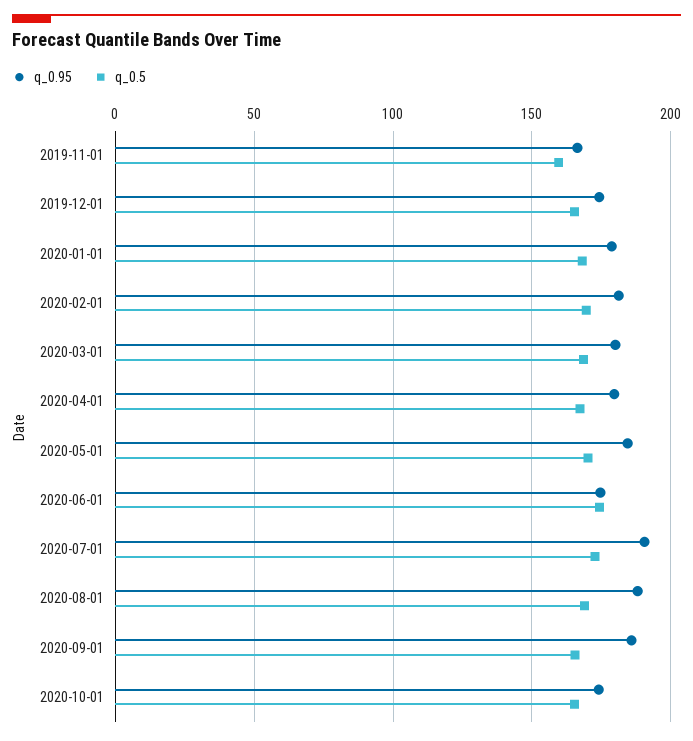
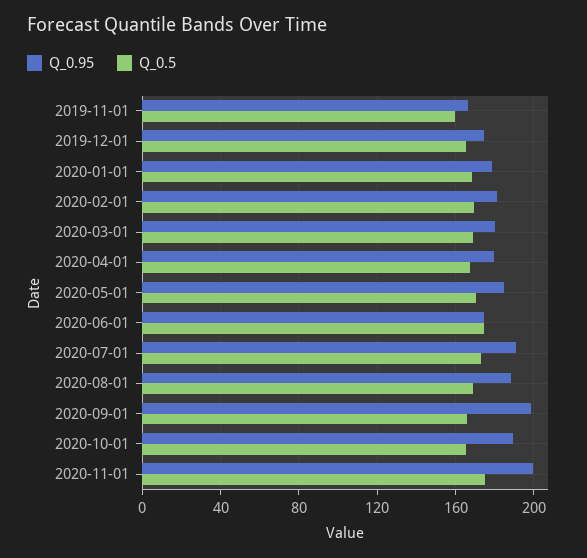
q_0.95, 2020-09-01: 185 -> 200
q_0.95, 2020-10-01: 175 -> 190
q_0.95, 2020-11-01: none -> 200
q_0.5, 2020-11-01: none -> 175

